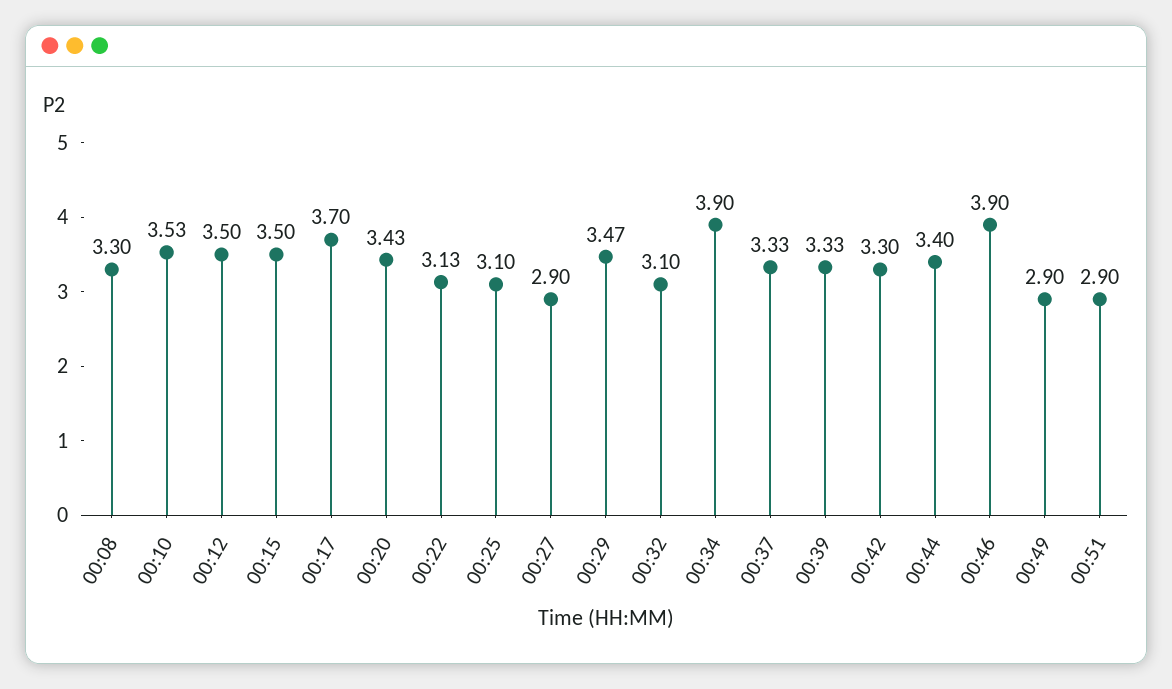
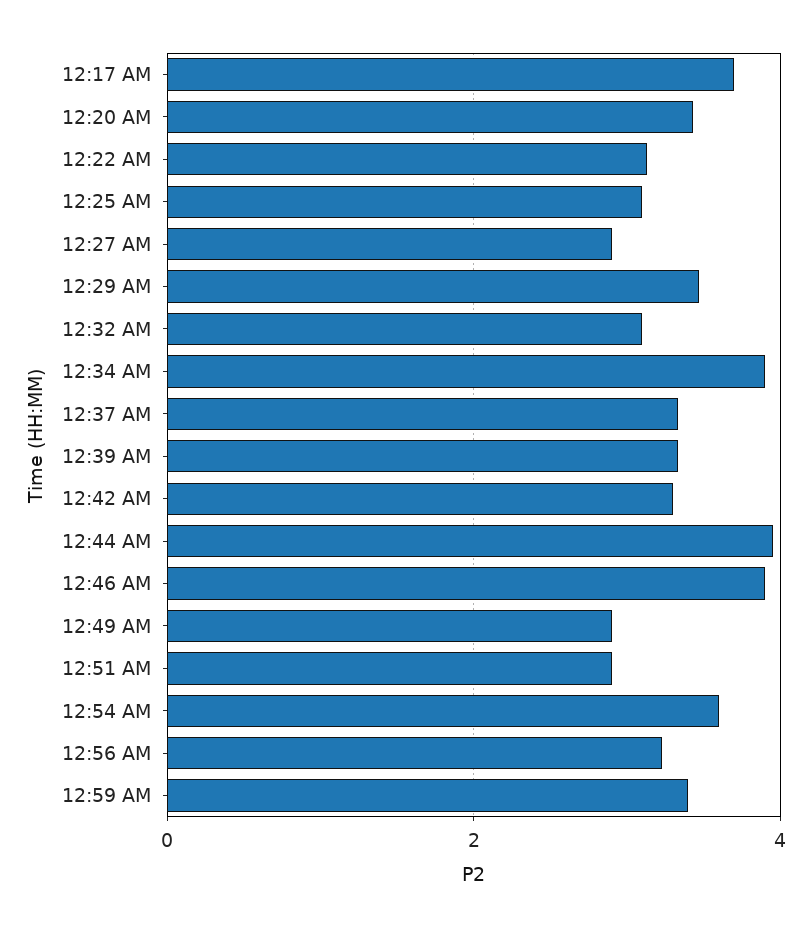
00:08: 3.3 -> none
00:10: 3.53 -> none
00:12: 3.5 -> none
00:15: 3.5 -> none
00:44: 3.4 -> 4
12:54 AM: none -> 3.6
12:56 AM: none -> 3.2
12:59 AM: none -> 3.4

